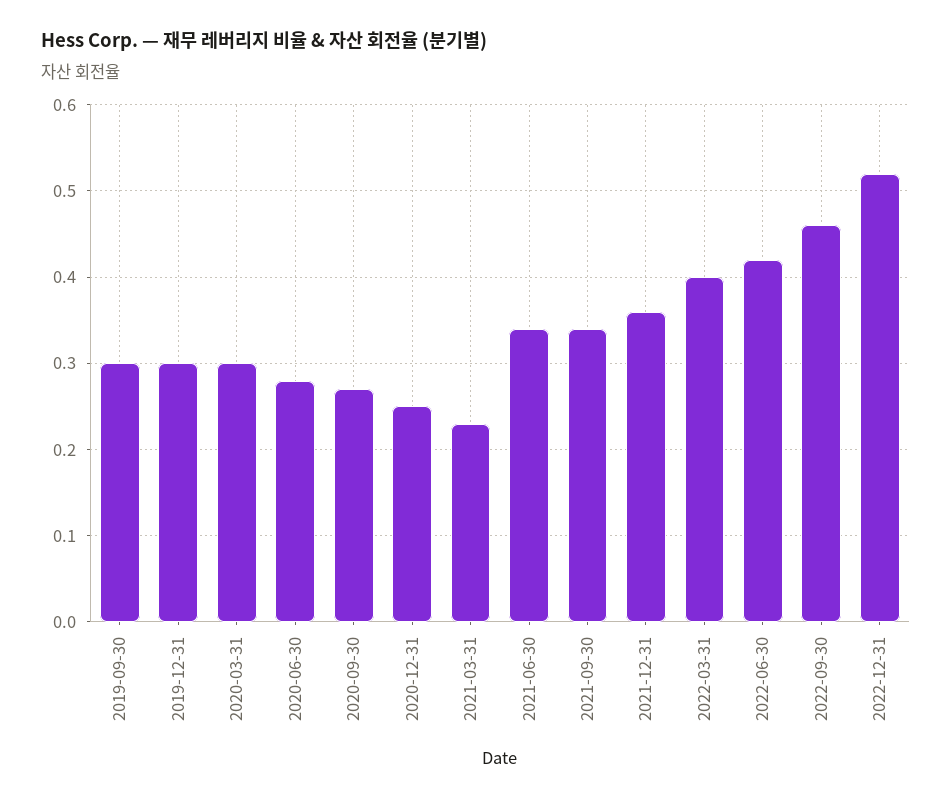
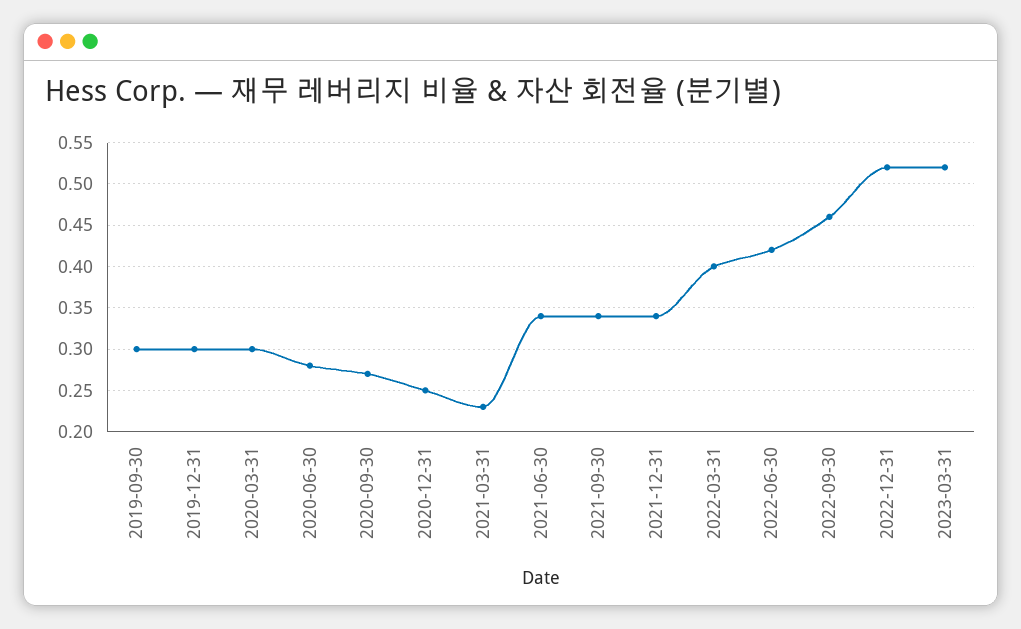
2021-12-31: 0.36 -> 0.34
2023-03-31: none -> 0.52

